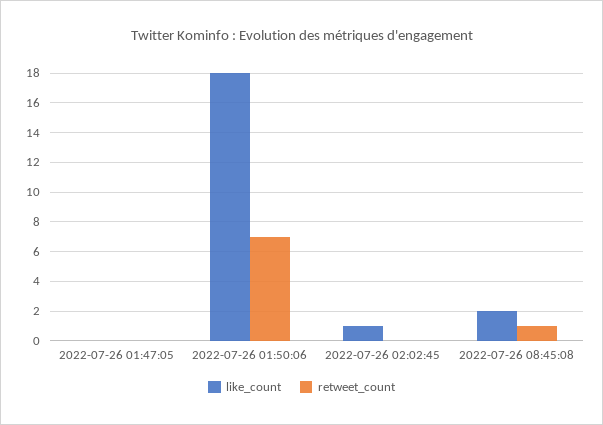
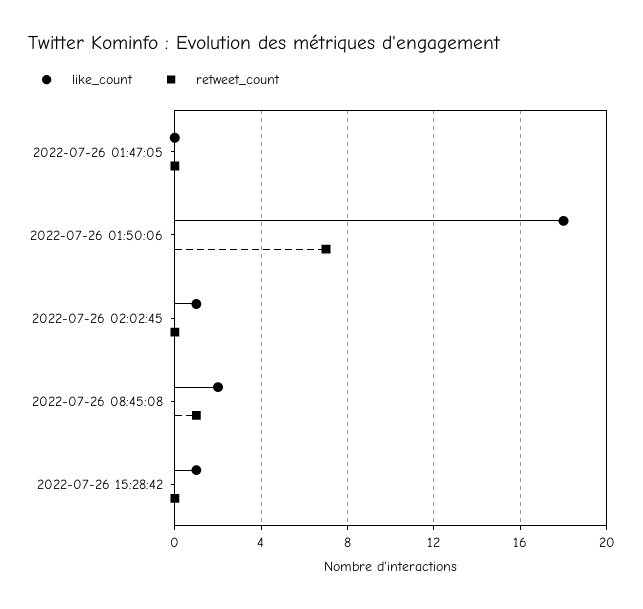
like_count, 2022-07-26 15:28:42: none -> 1
retweet_count, 2022-07-26 15:28:42: none -> 0

